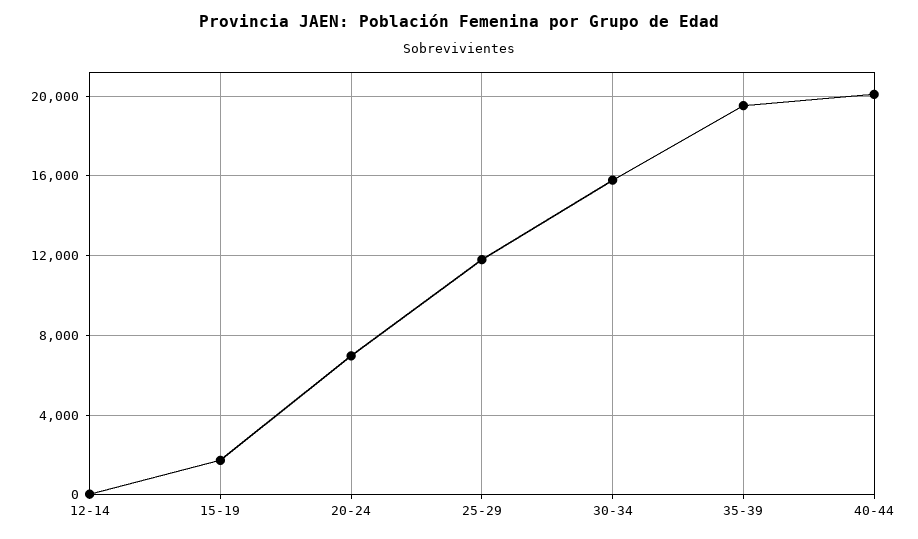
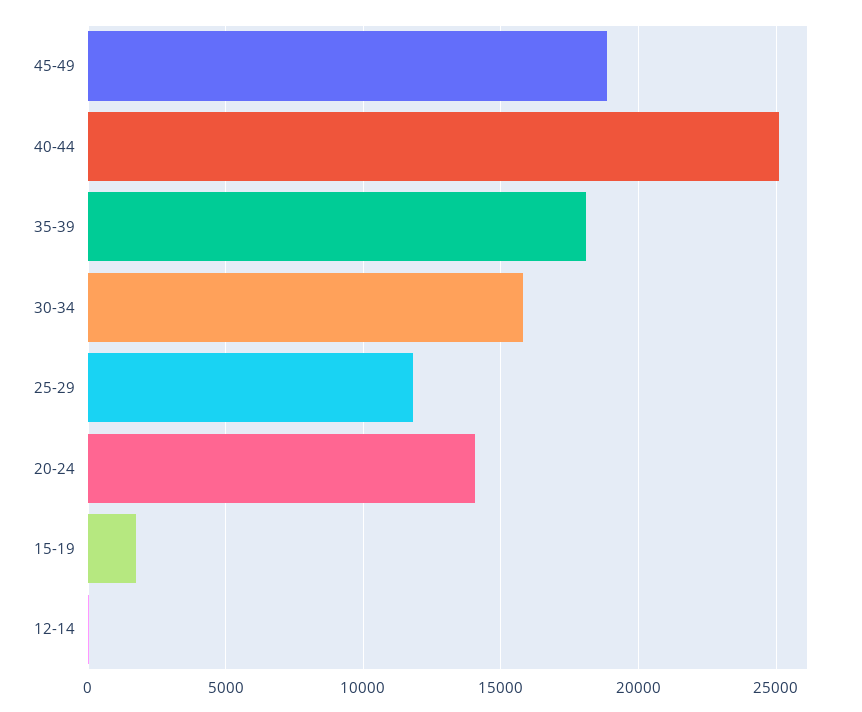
20-24: 7000 -> 14000
35-39: 19500 -> 18000
40-44: 20000 -> 25000
45-49: none -> 19000

